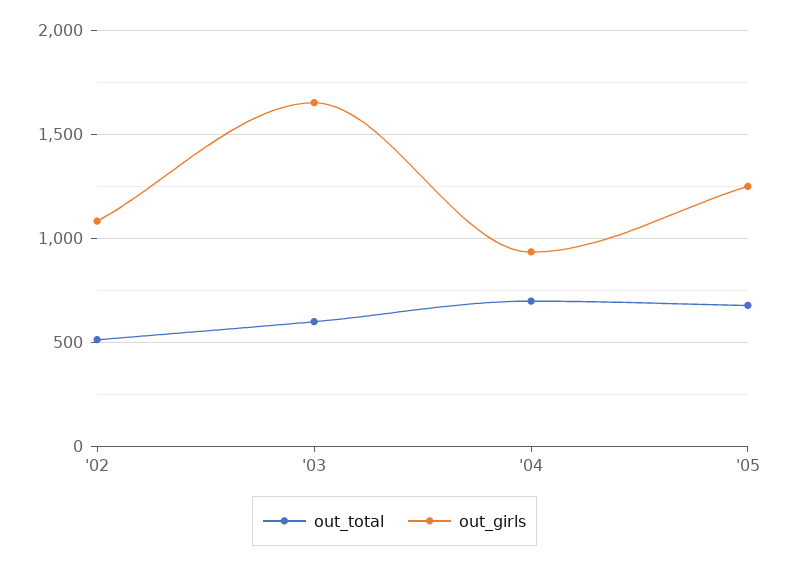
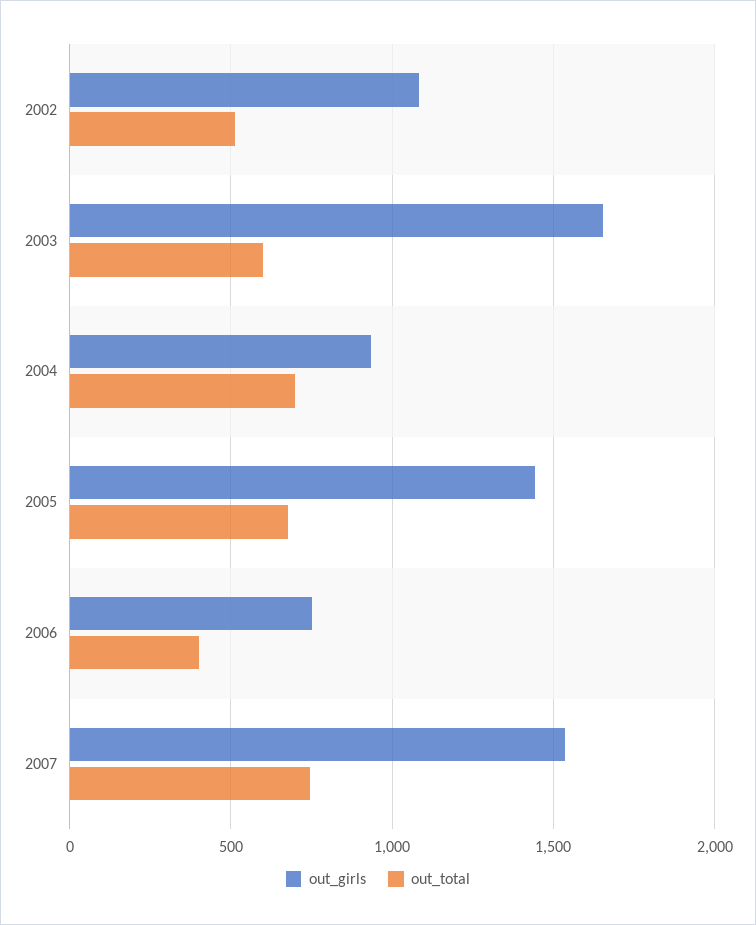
out_girls, '05: 1250 -> 1450
out_girls, 2006: none -> 750
out_total, 2006: none -> 400
out_girls, 2007: none -> 1550
out_total, 2007: none -> 750

